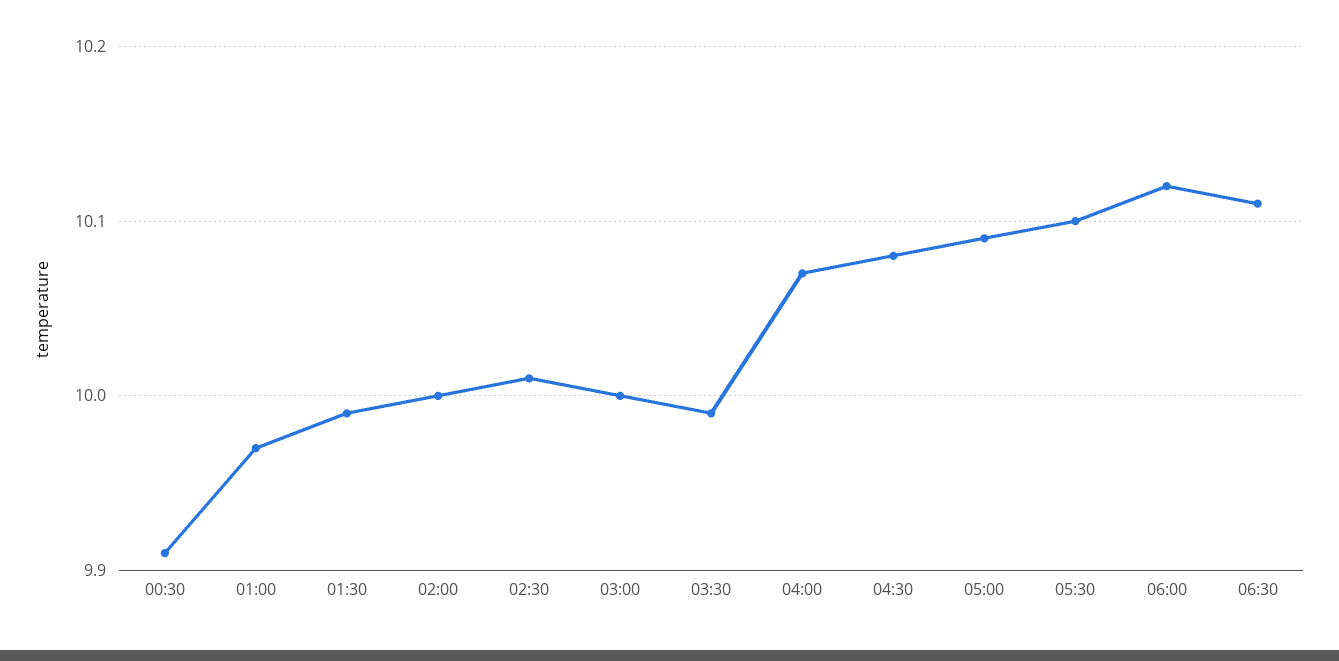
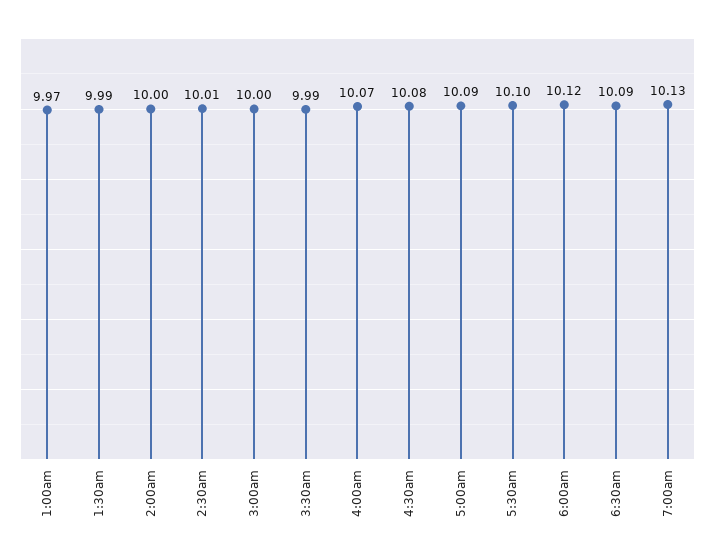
00:30: 9.91 -> none
06:30: 10.11 -> 10.09
7:00am: none -> 10.13

